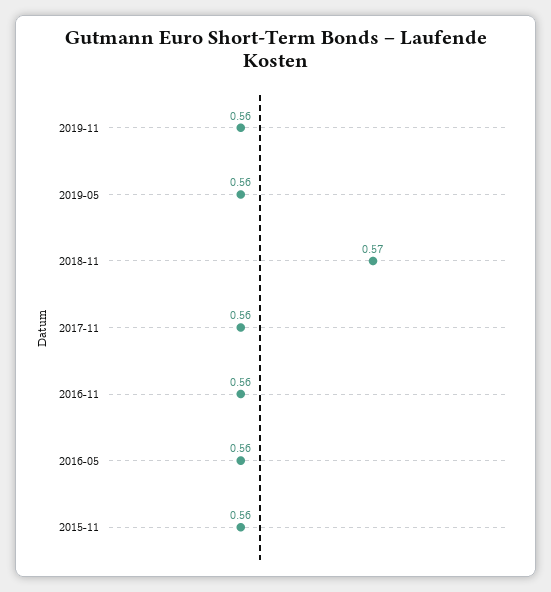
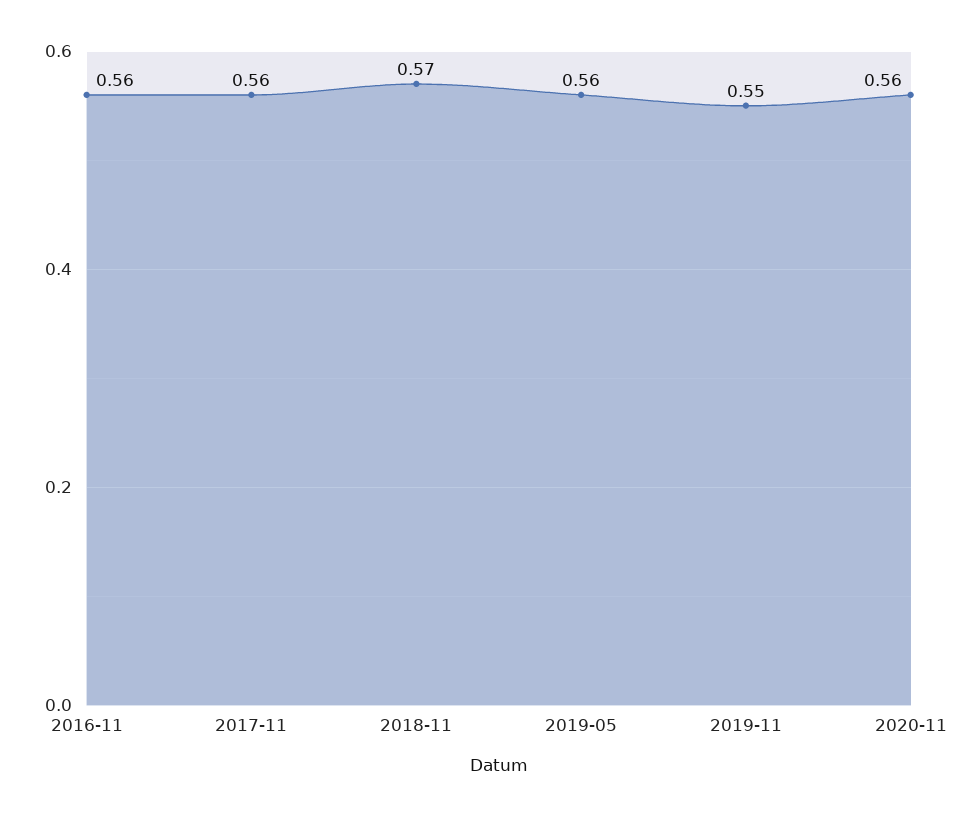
2019-11: 0.56 -> 0.55
2016-05: 0.56 -> none
2015-11: 0.56 -> none
2020-11: none -> 0.56

